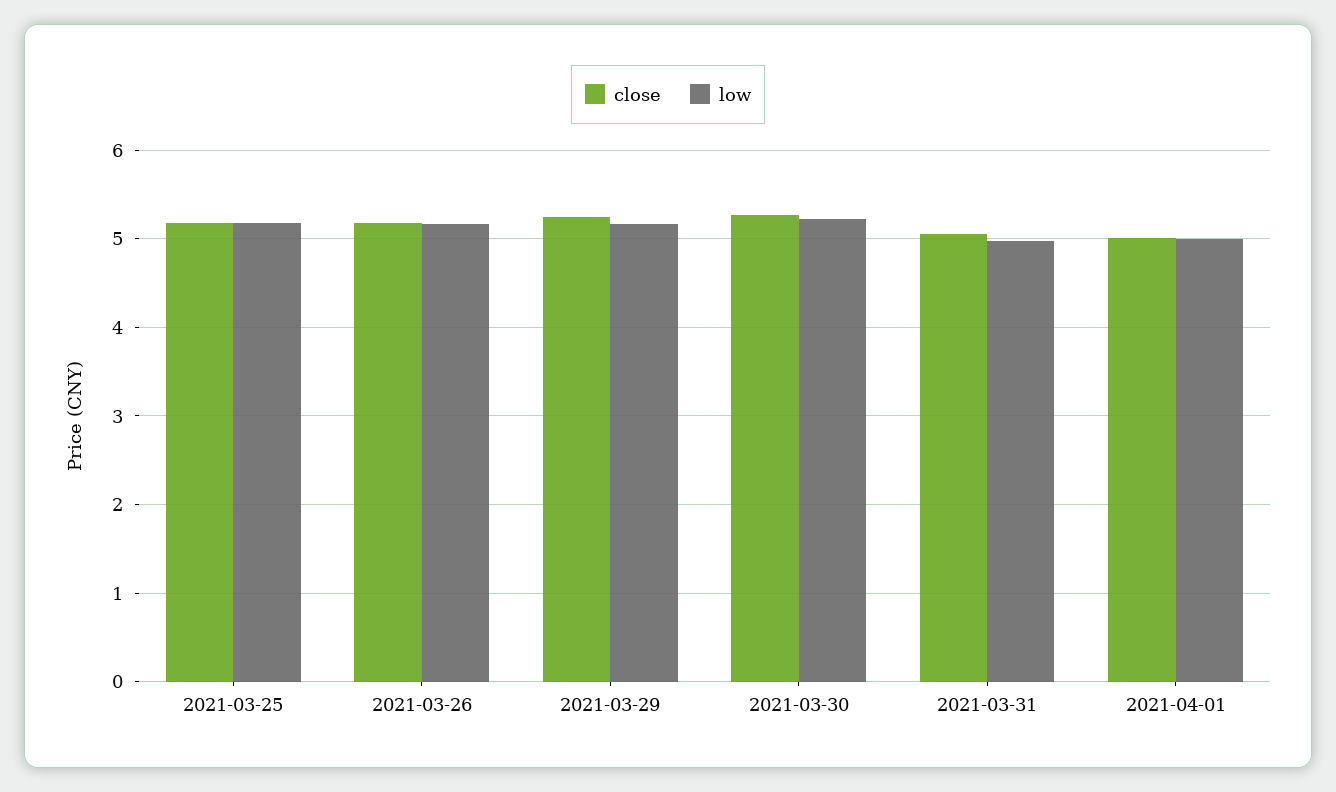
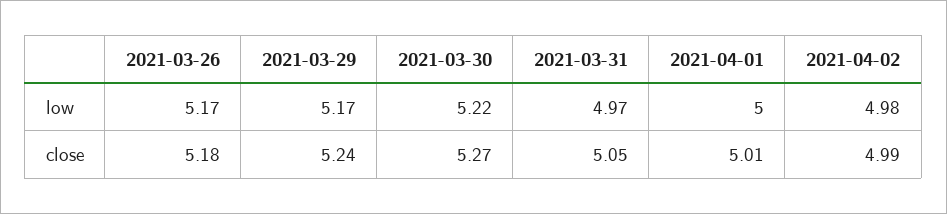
close, 2021-03-25: 5.2 -> none
low, 2021-03-25: 5.2 -> none
low, 2021-04-02: none -> 4.98
close, 2021-04-02: none -> 4.99

